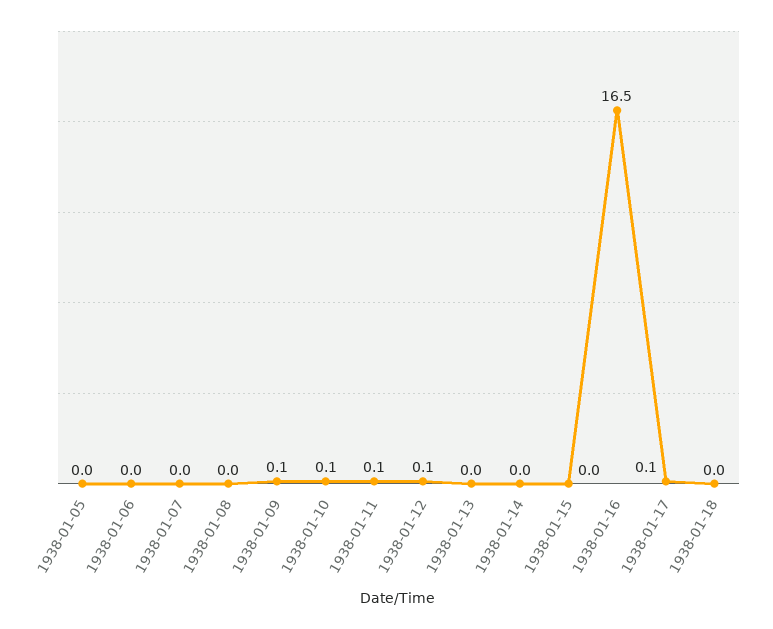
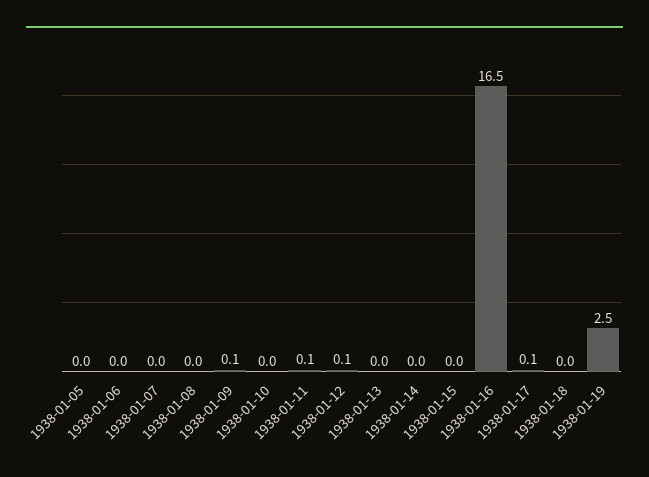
1938-01-10: 0.1 -> 0
1938-01-19: none -> 2.5

